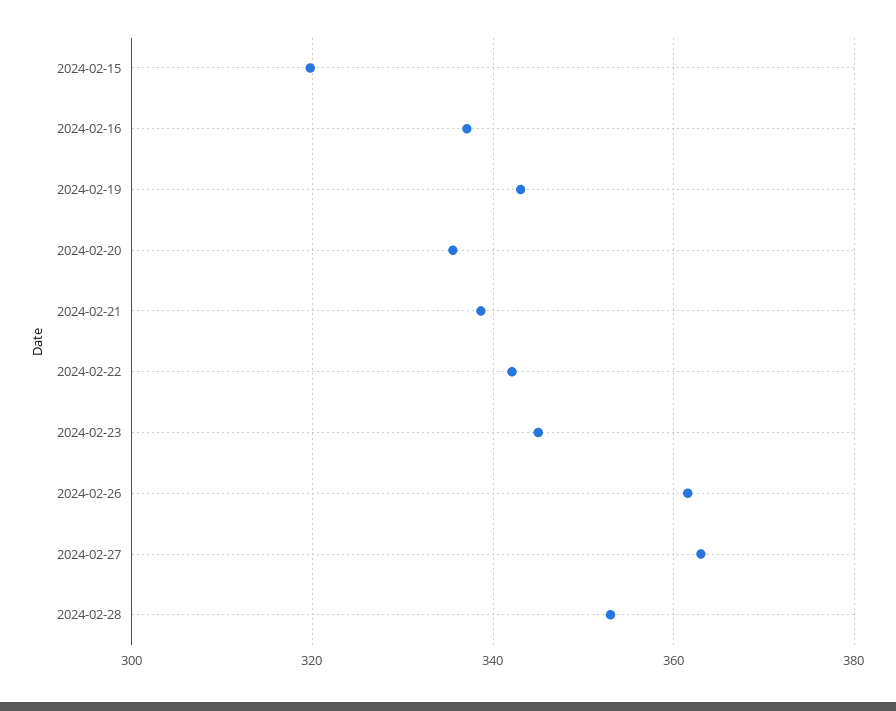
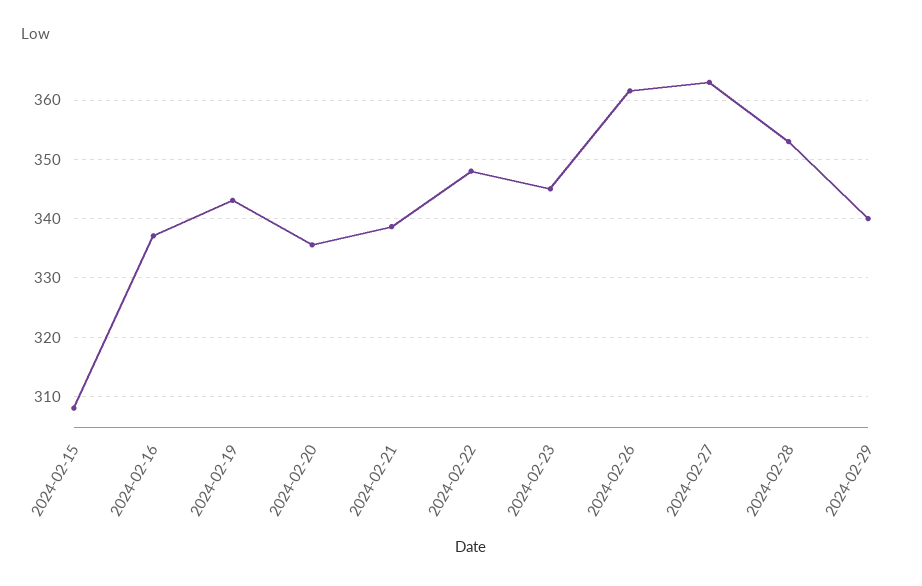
2024-02-15: 320 -> 308
2024-02-22: 342 -> 348
2024-02-29: none -> 340

